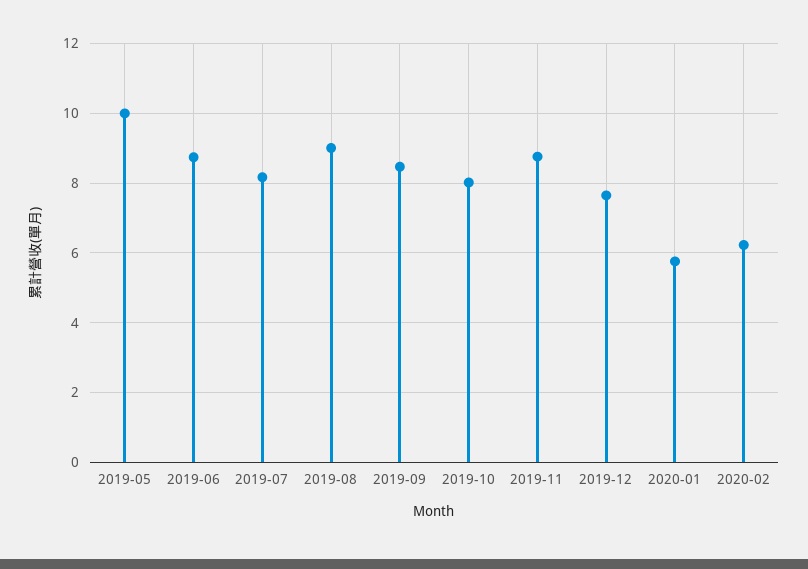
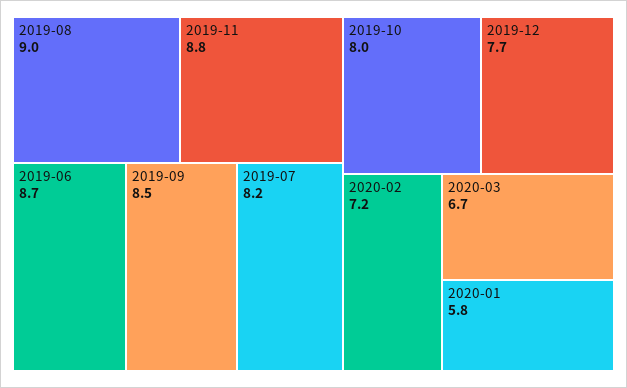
2019-05: 10 -> none
2020-02: 6.2 -> 7.2
2020-03: none -> 6.7

